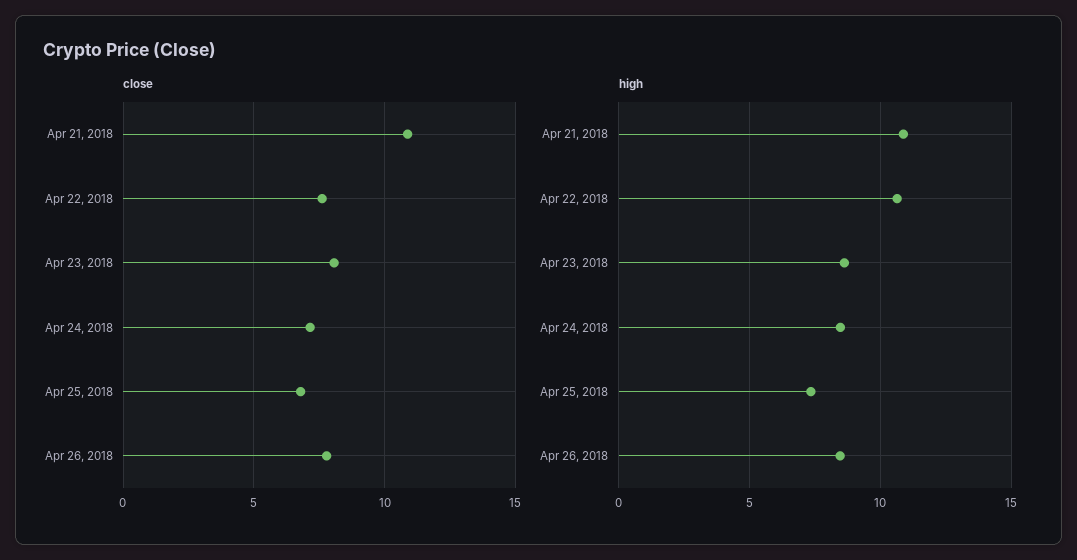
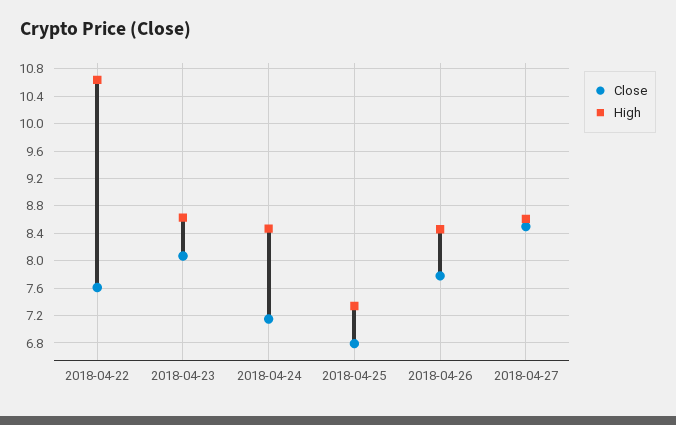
close, Apr 21, 2018: 11 -> none
high, Apr 21, 2018: 11 -> none
close, 2018-04-27: none -> 8.5
high, 2018-04-27: none -> 8.6

